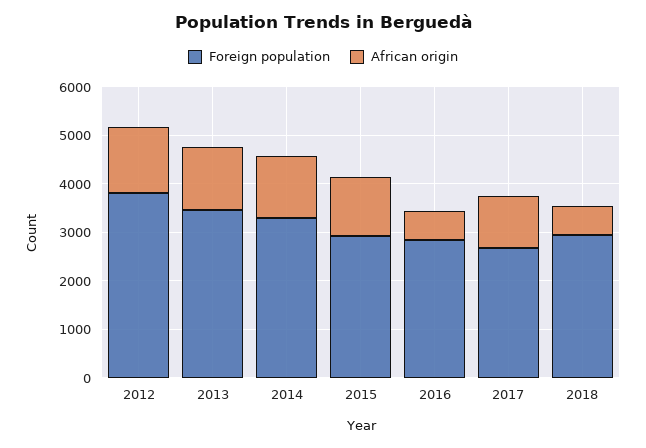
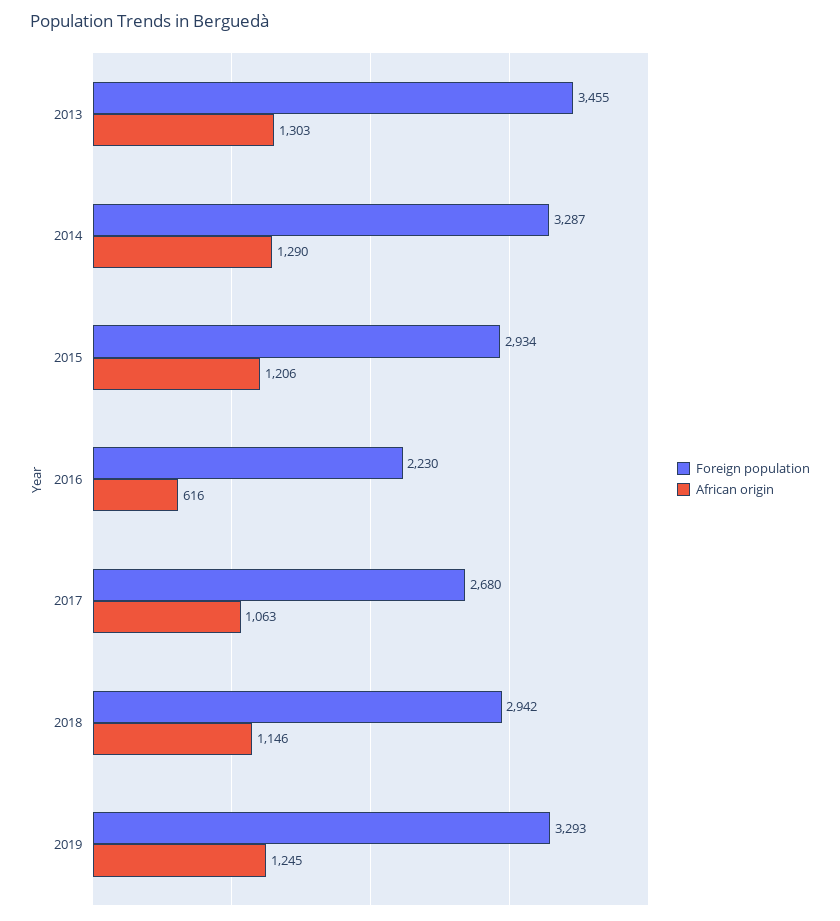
Foreign population, 2012: 3800 -> none
African origin, 2012: 1400 -> none
Foreign population, 2016: 2800 -> 2230
African origin, 2018: 600 -> 1146
Foreign population, 2019: none -> 3293
African origin, 2019: none -> 1245

